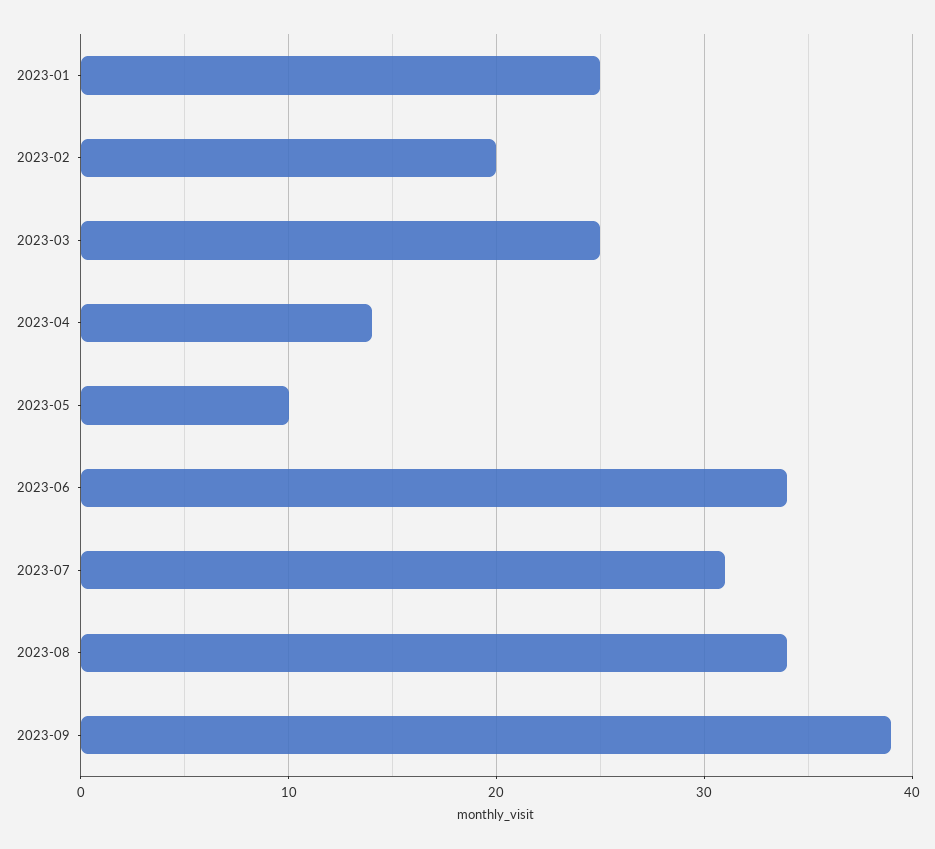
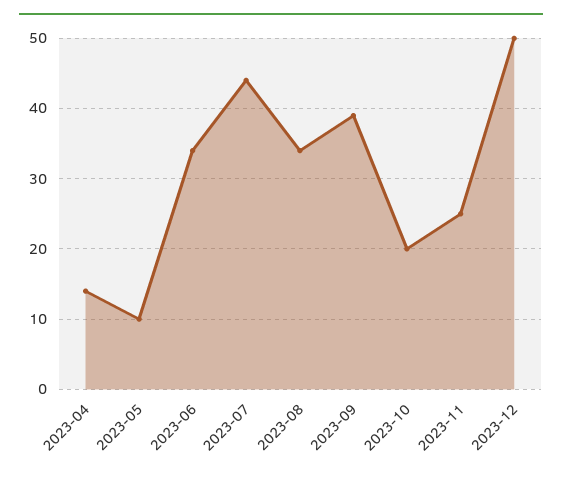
2023-01: 25 -> none
2023-02: 20 -> none
2023-03: 25 -> none
2023-07: 31 -> 44
2023-10: none -> 20
2023-11: none -> 25
2023-12: none -> 50

